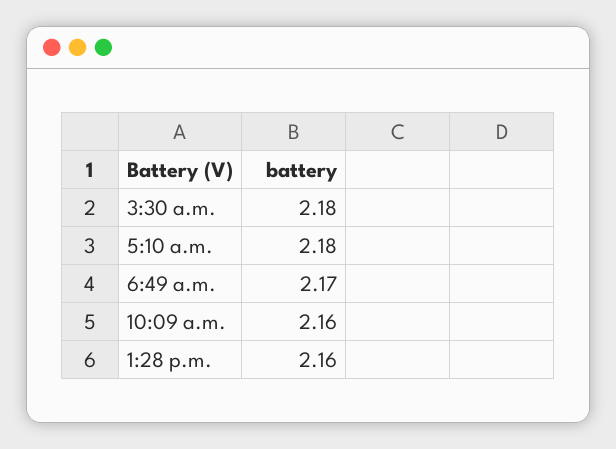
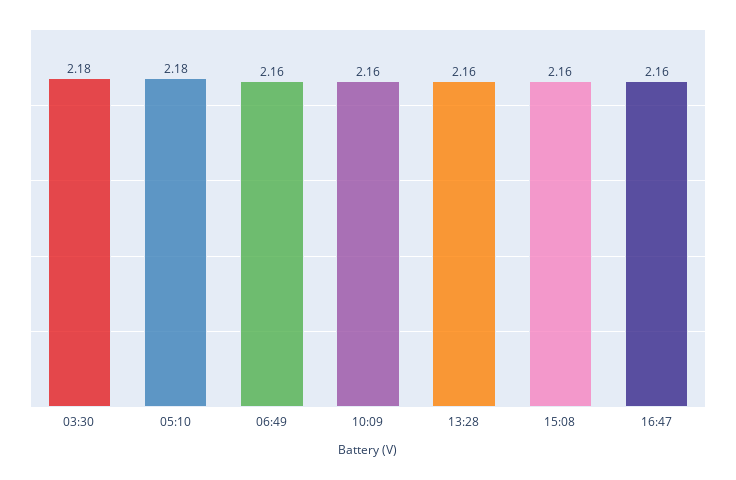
6:49 a.m.: 2.17 -> 2.16
15:08: none -> 2.16
16:47: none -> 2.16

